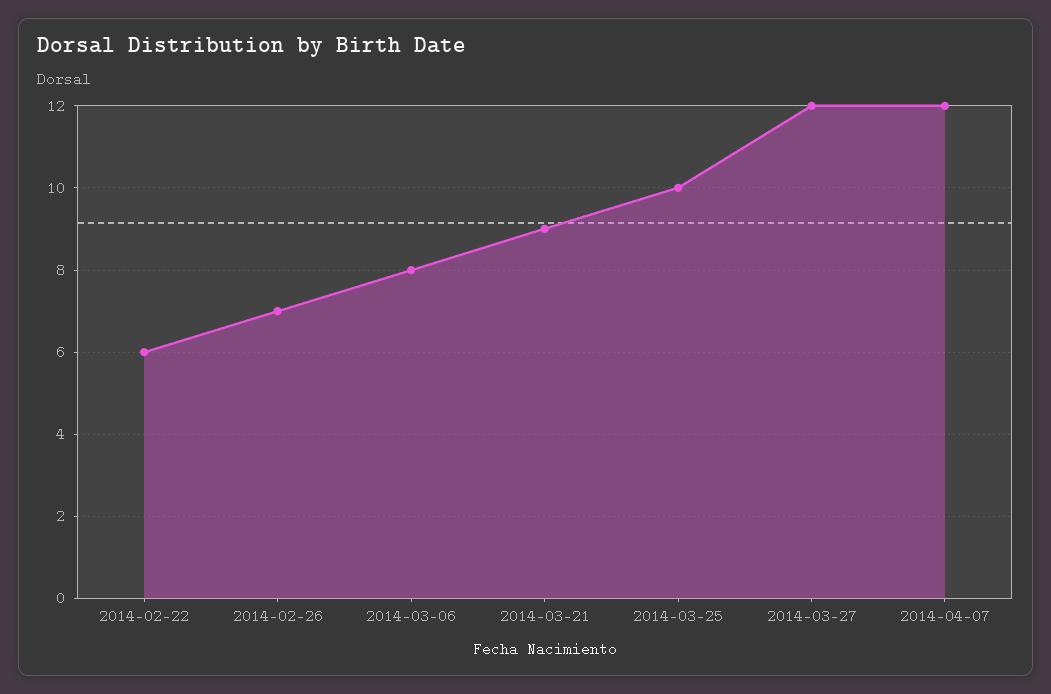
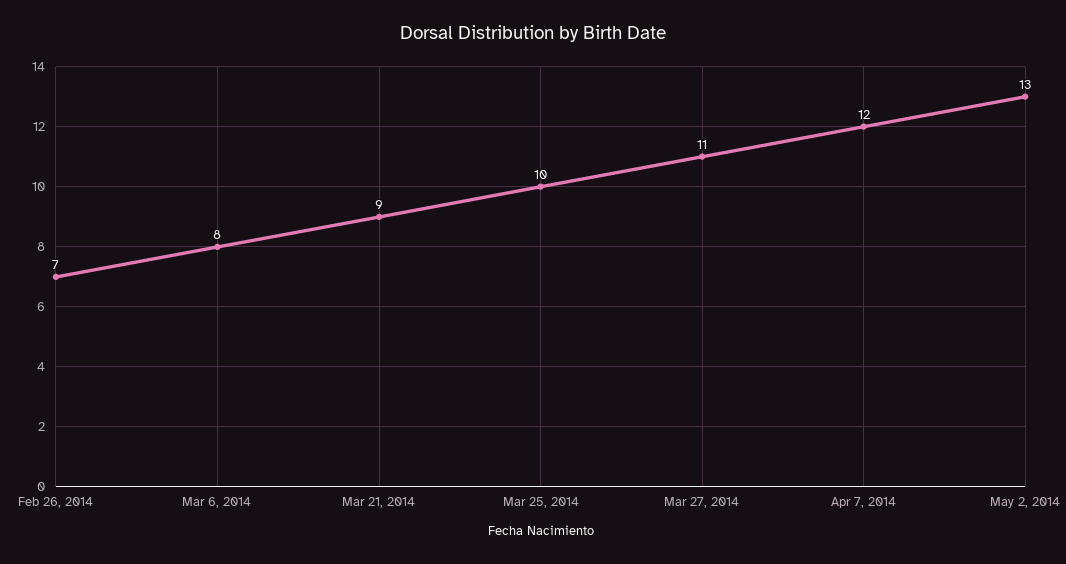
2014-02-22: 6 -> none
2014-03-27: 12 -> 11
May 2, 2014: none -> 13

